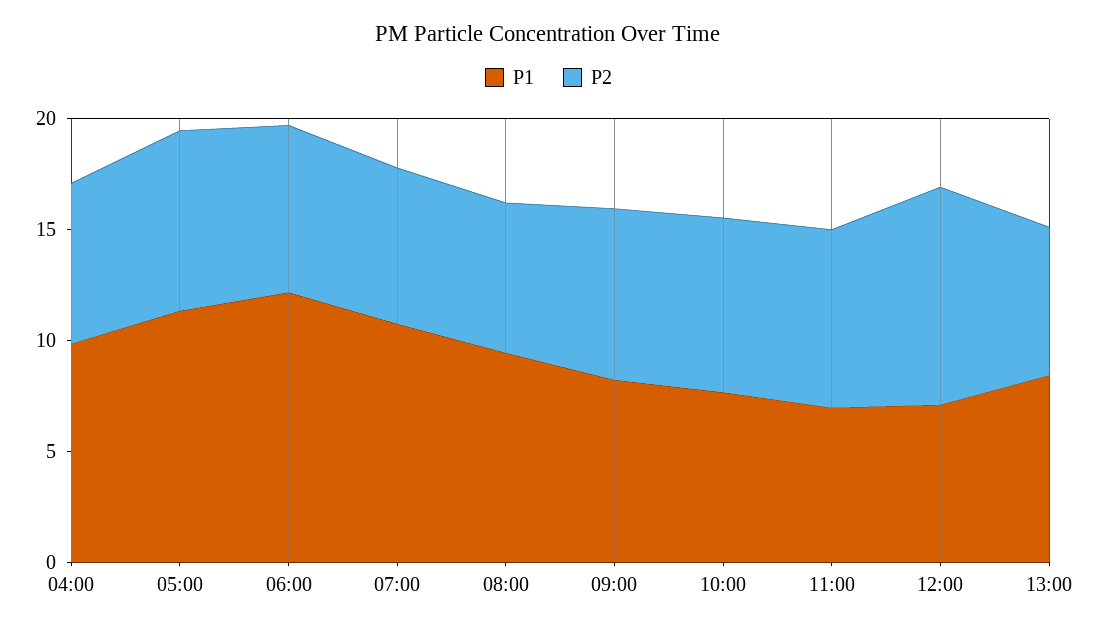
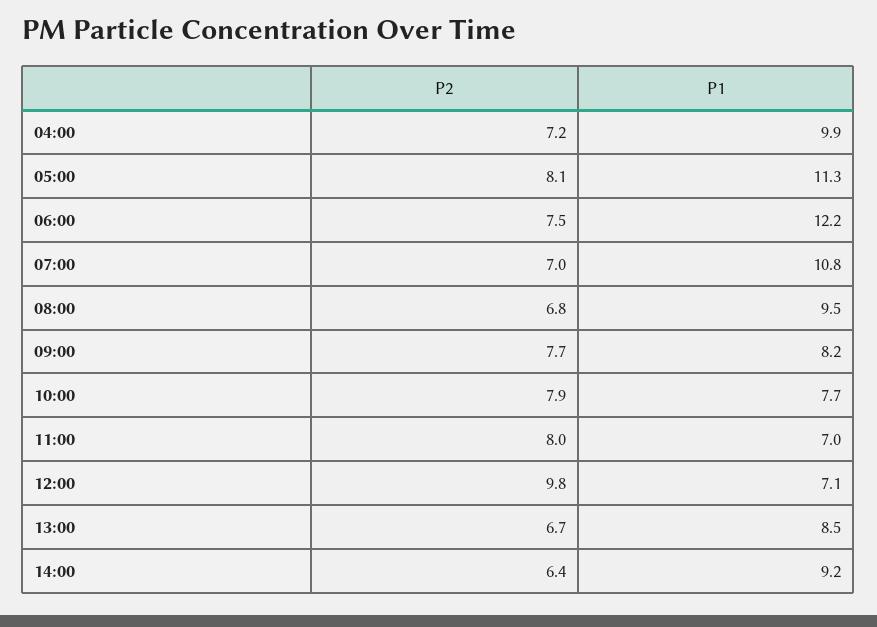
P2, 14:00: none -> 6.4
P1, 14:00: none -> 9.2

